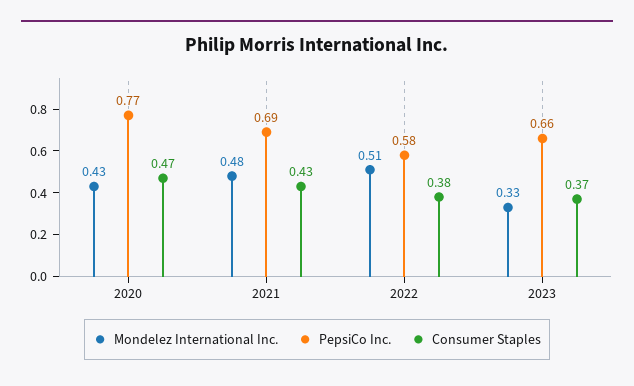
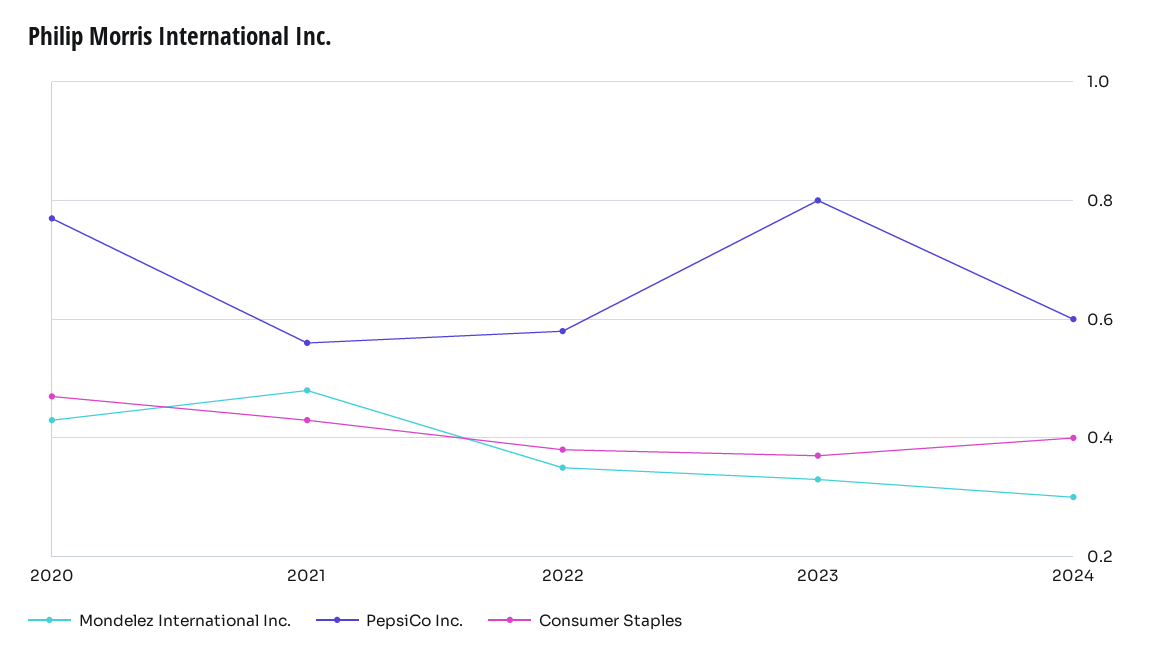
PepsiCo Inc., 2021: 0.69 -> 0.55
Mondelez International Inc., 2022: 0.51 -> 0.35
PepsiCo Inc., 2023: 0.66 -> 0.8
Mondelez International Inc., 2024: none -> 0.3
PepsiCo Inc., 2024: none -> 0.6
Consumer Staples, 2024: none -> 0.4

